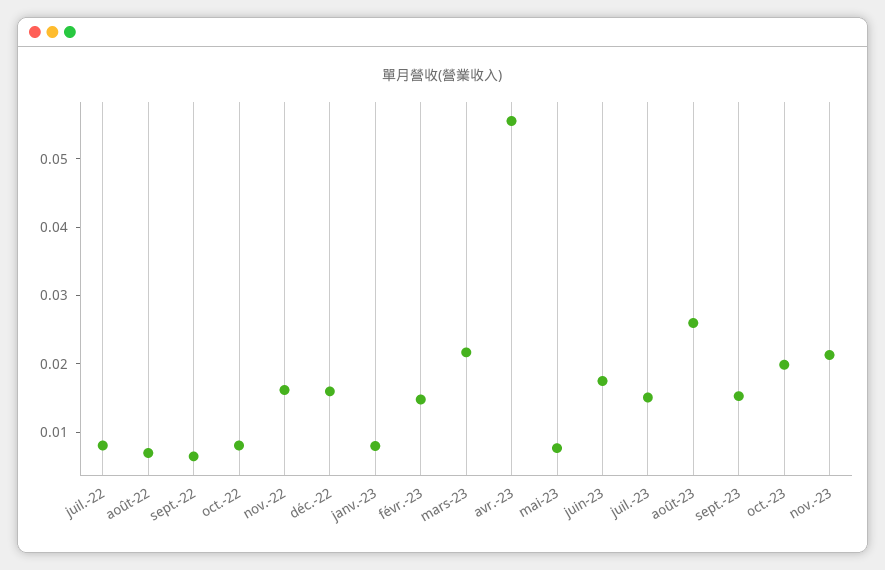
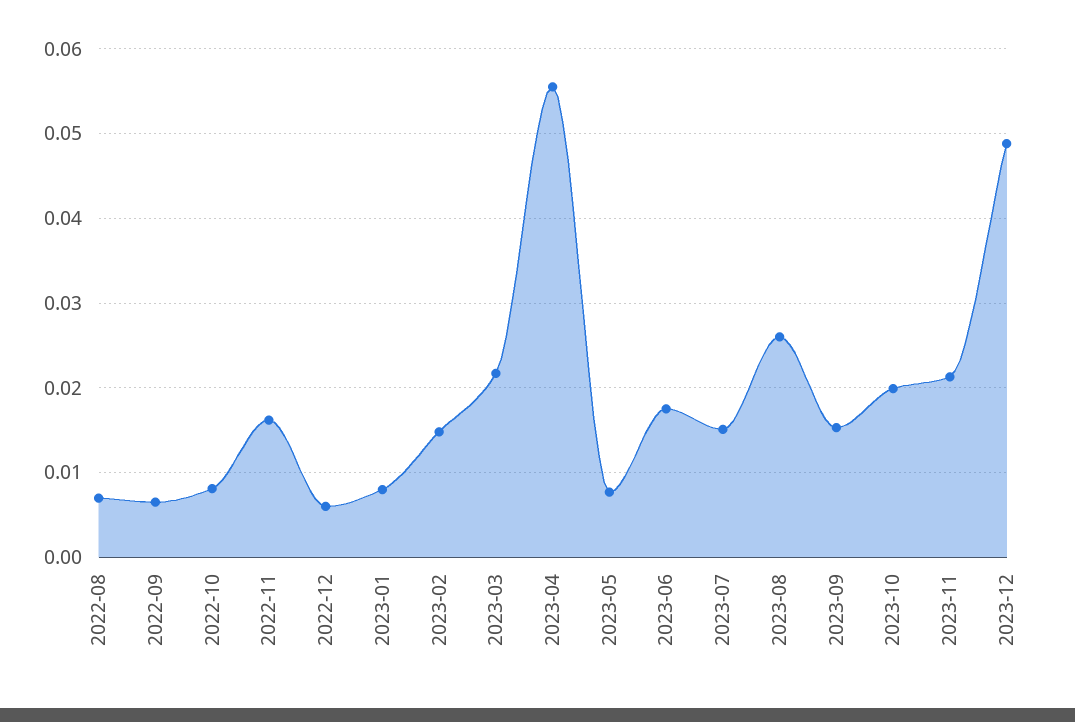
juil.-22: 0.008 -> none
déc.-22: 0.016 -> 0.006
2023-12: none -> 0.049

